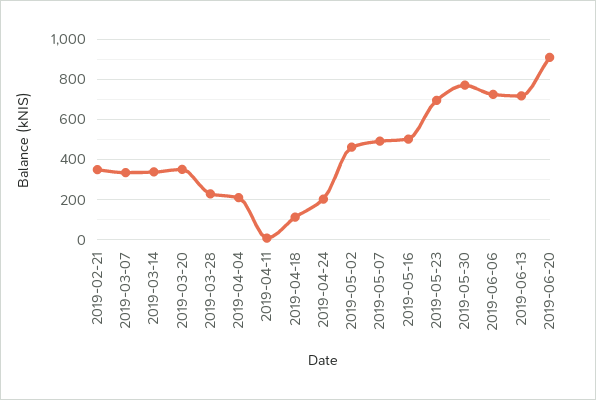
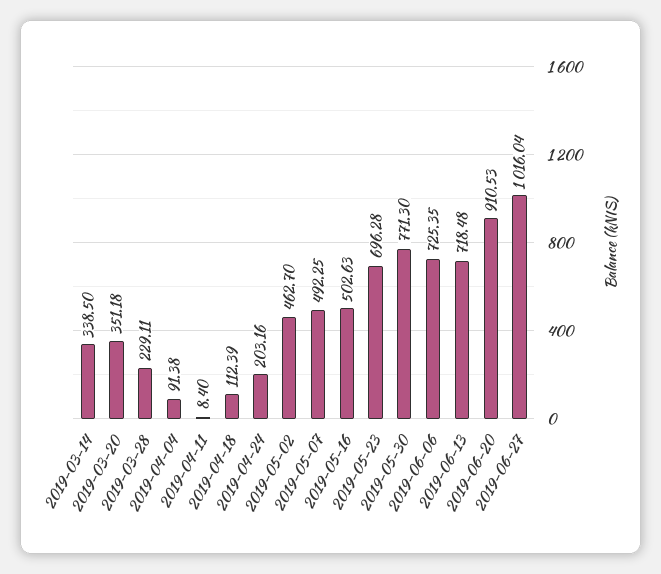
2019-02-21: 350 -> none
2019-03-07: 350 -> none
2019-04-04: 200 -> 91.38
2019-06-27: none -> 1016.04

